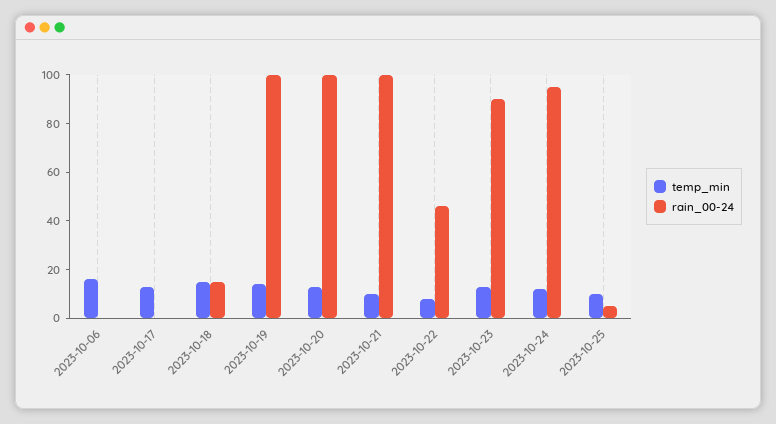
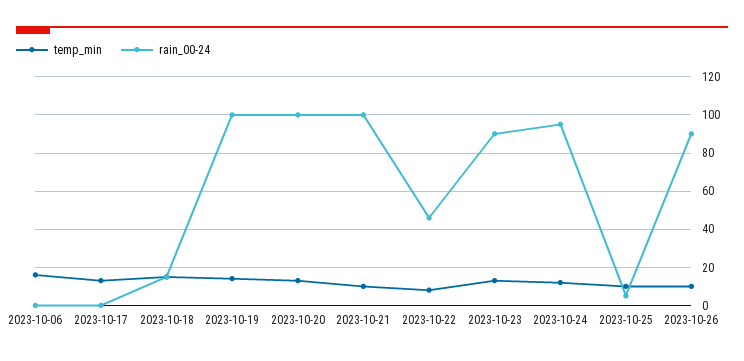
temp_min, 2023-10-26: none -> 10
rain_00-24, 2023-10-26: none -> 90

